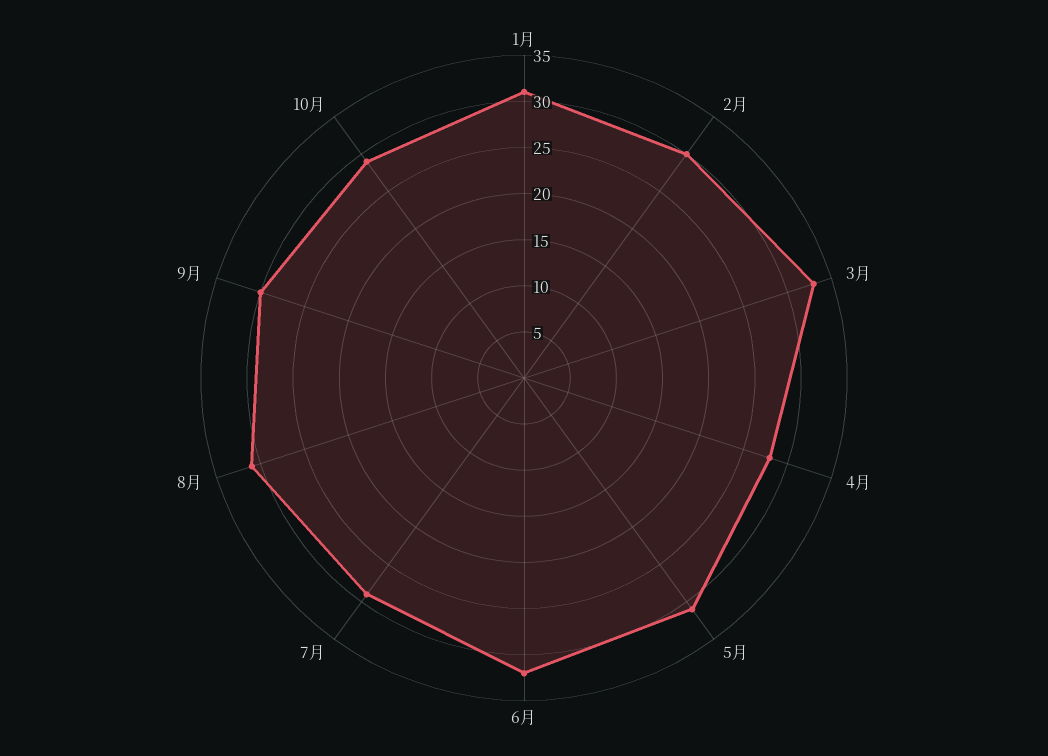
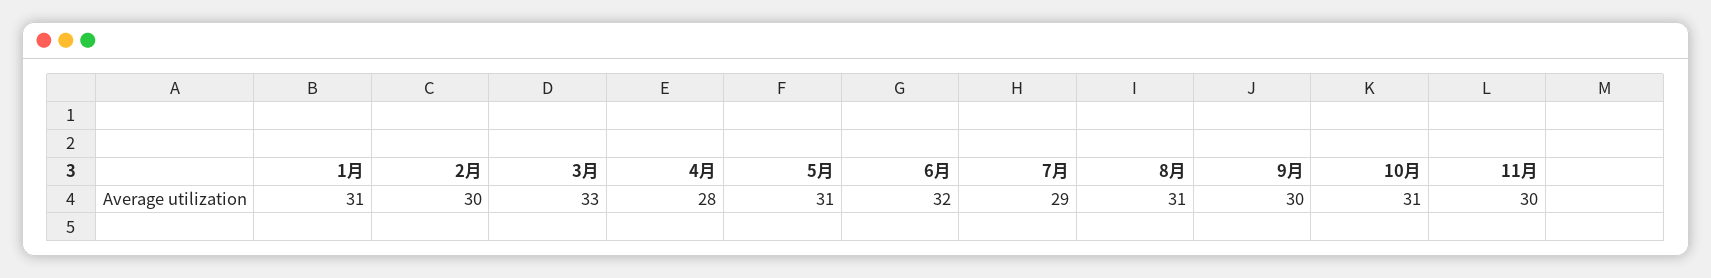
10月: 29 -> 31
11月: none -> 30

